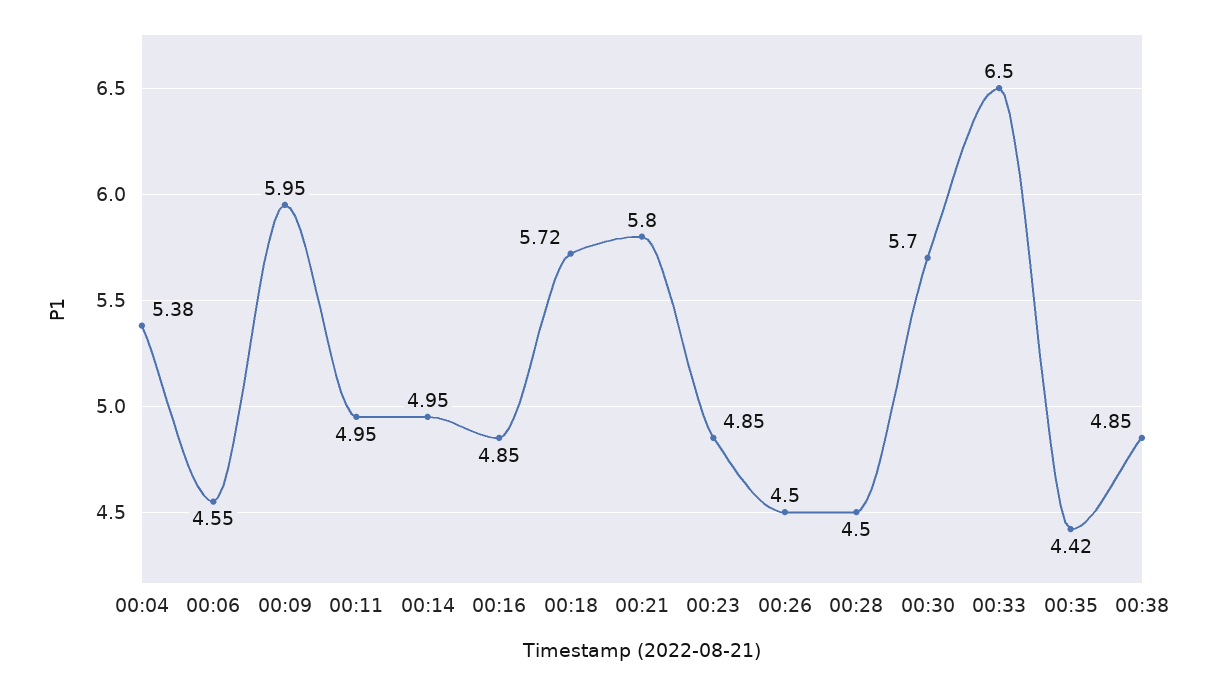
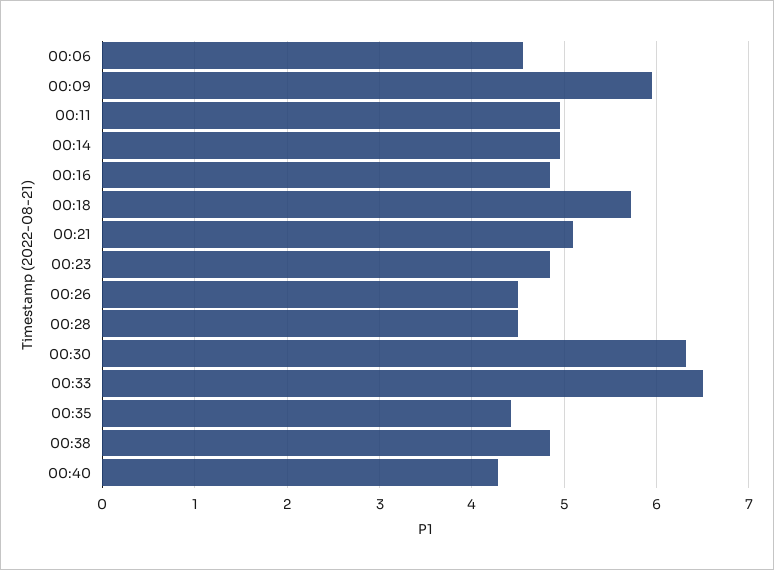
00:04: 5.38 -> none
00:21: 5.8 -> 5.1
00:30: 5.7 -> 6.3
00:40: none -> 4.3

